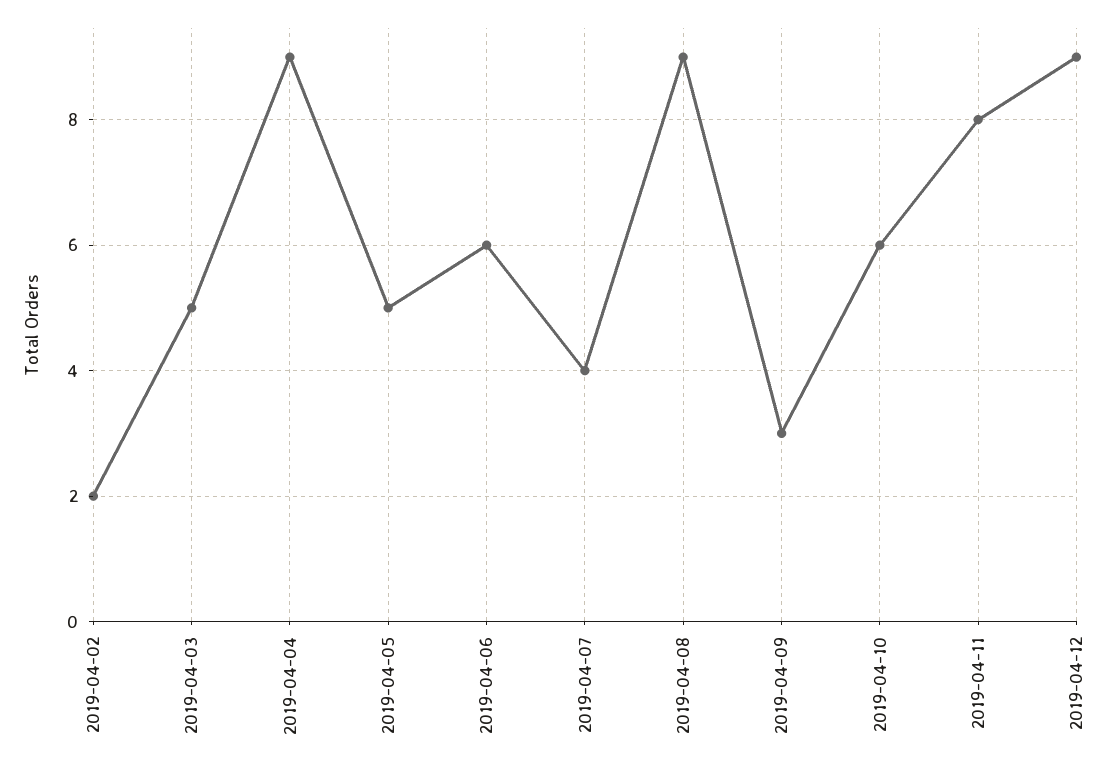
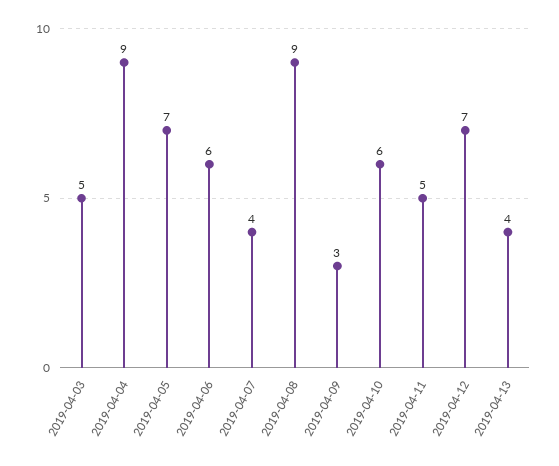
2019-04-02: 2 -> none
2019-04-05: 5 -> 7
2019-04-11: 8 -> 5
2019-04-12: 9 -> 7
2019-04-13: none -> 4

